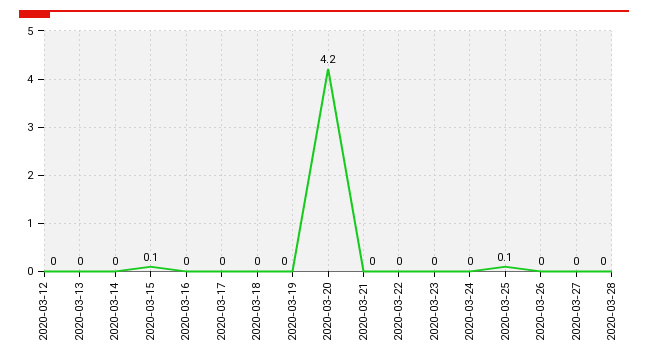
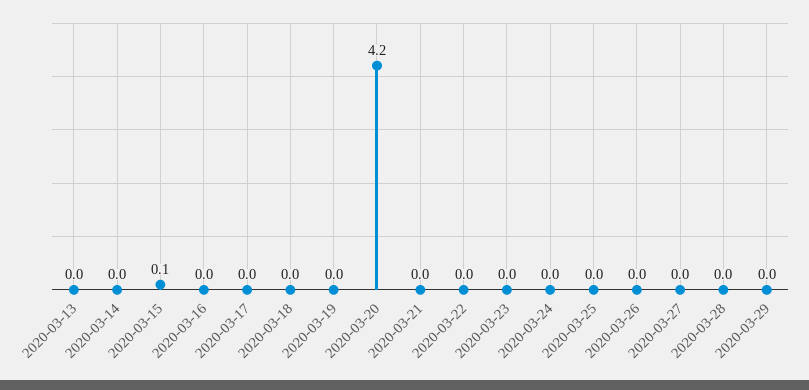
2020-03-12: 0 -> none
2020-03-25: 0.1 -> 0
2020-03-29: none -> 0

